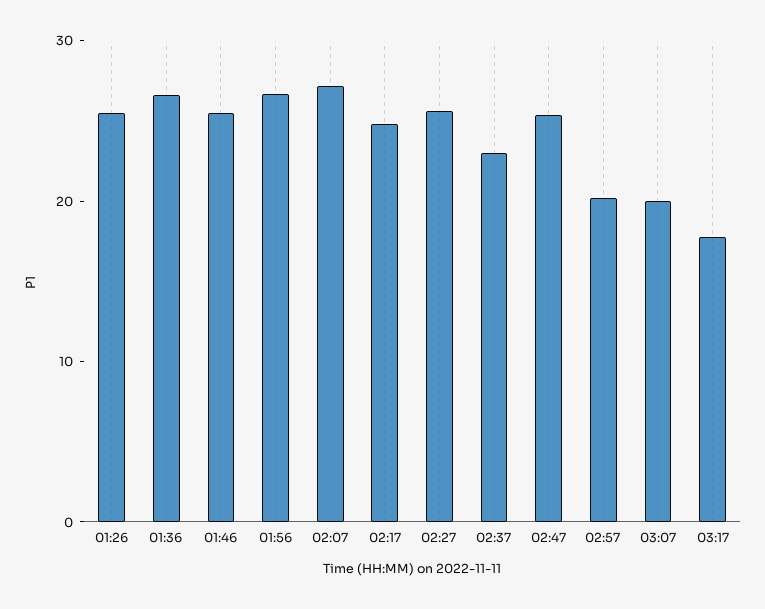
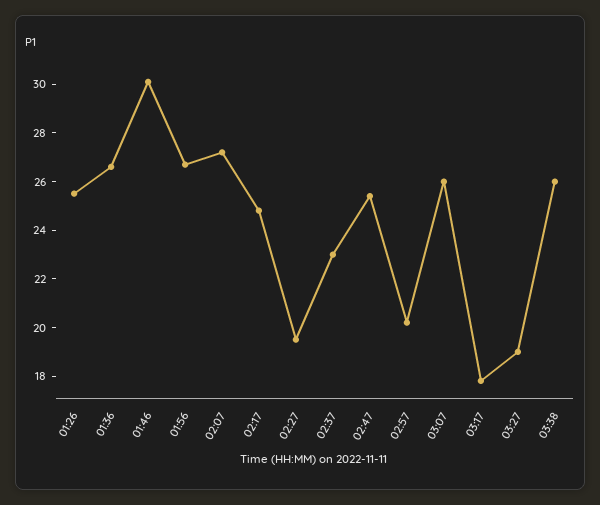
01:46: 26 -> 30
02:27: 26 -> 19.5
03:07: 20 -> 26
03:27: none -> 19
03:38: none -> 26

